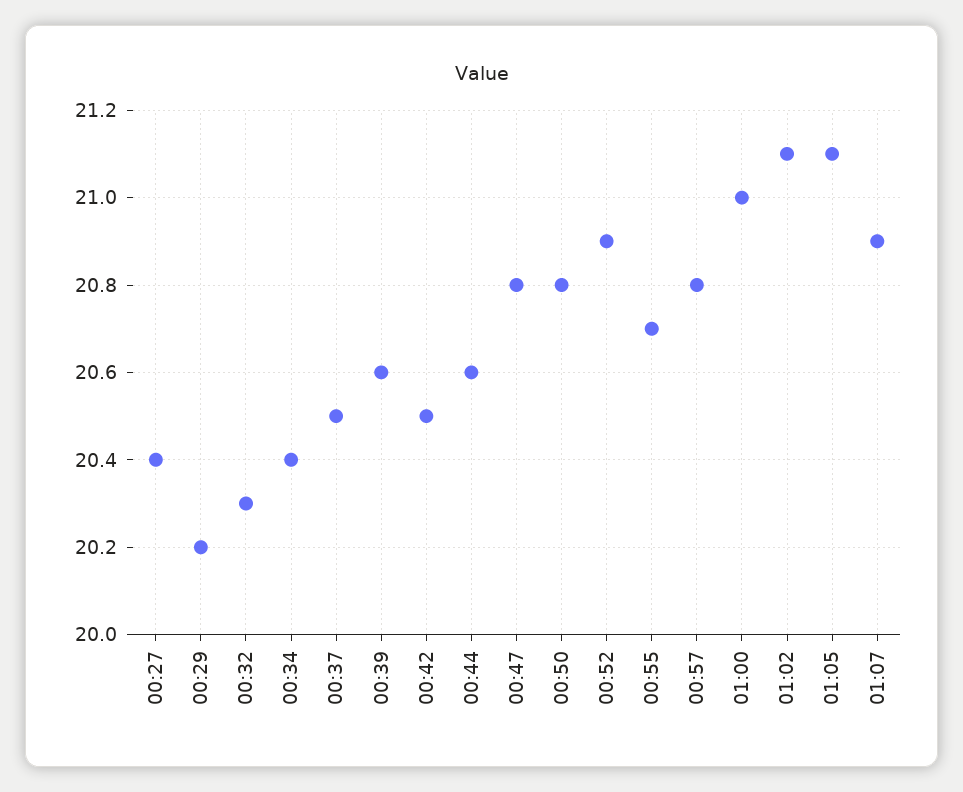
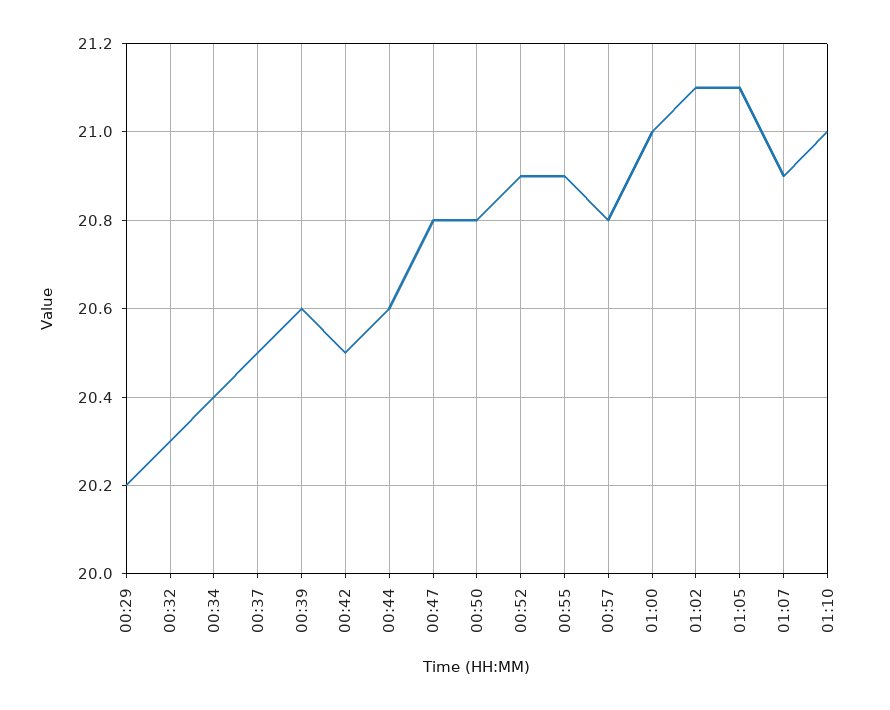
00:27: 20.4 -> none
00:55: 20.7 -> 20.9
01:10: none -> 21

